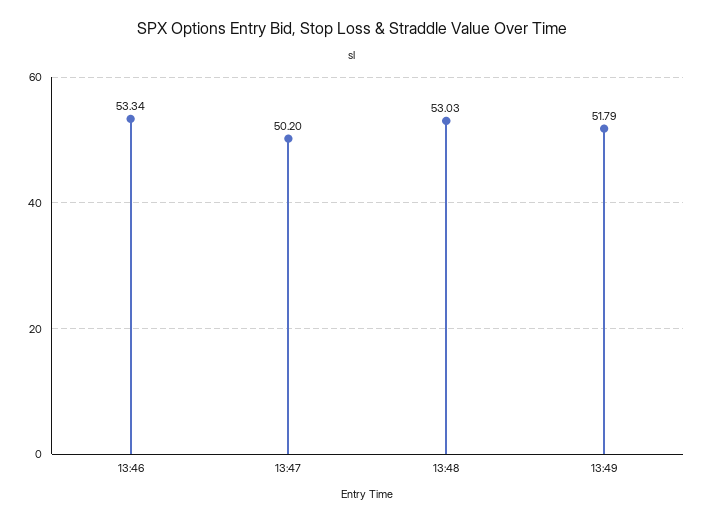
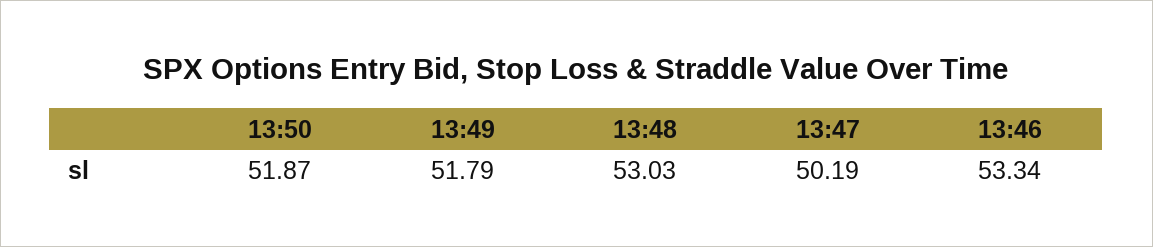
13:47: 50.2 -> 50.19
13:50: none -> 51.87

